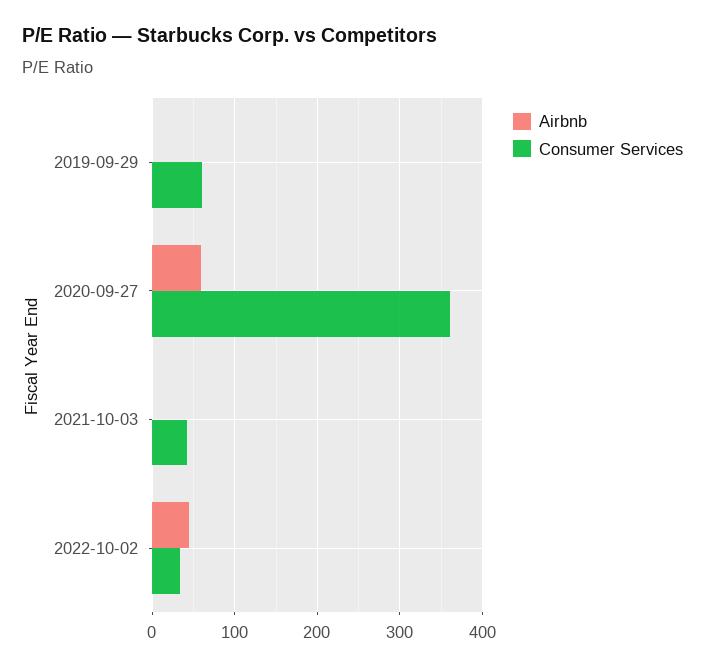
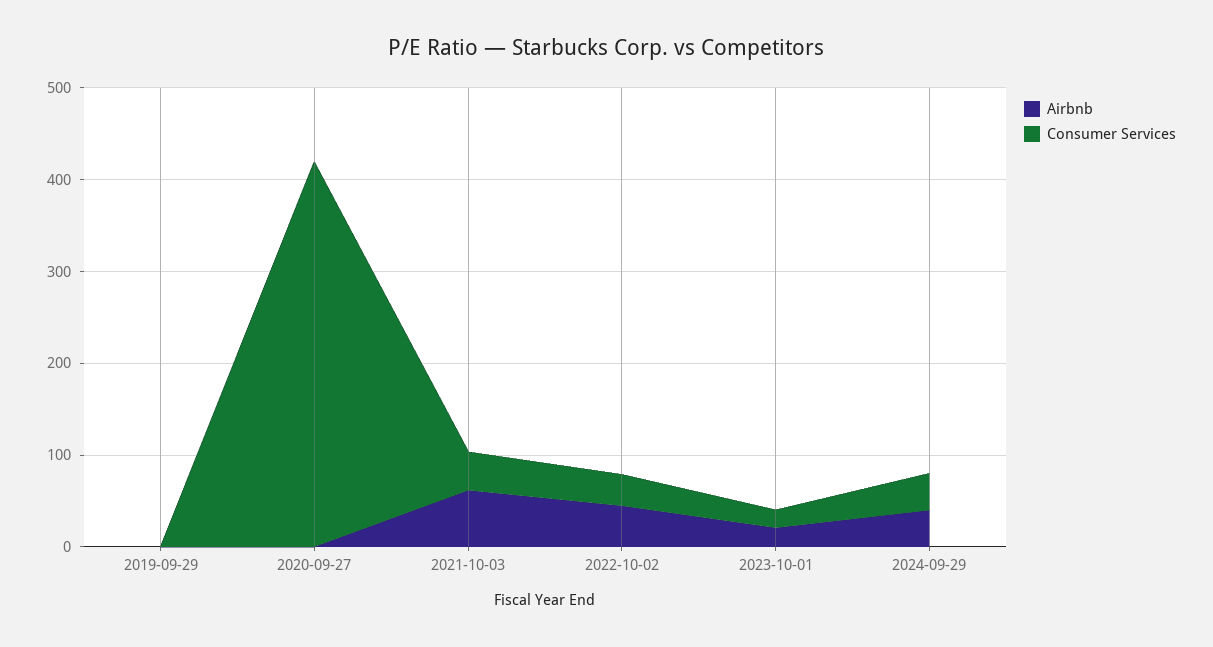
Consumer Services, 2019-09-29: 60 -> 0
Airbnb, 2020-09-27: 60 -> 0
Consumer Services, 2020-09-27: 360 -> 420
Airbnb, 2021-10-03: 0 -> 60
Airbnb, 2023-10-01: none -> 20
Consumer Services, 2023-10-01: none -> 20
Airbnb, 2024-09-29: none -> 40
Consumer Services, 2024-09-29: none -> 40

